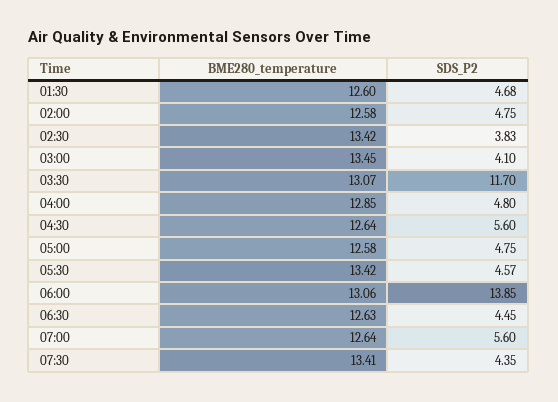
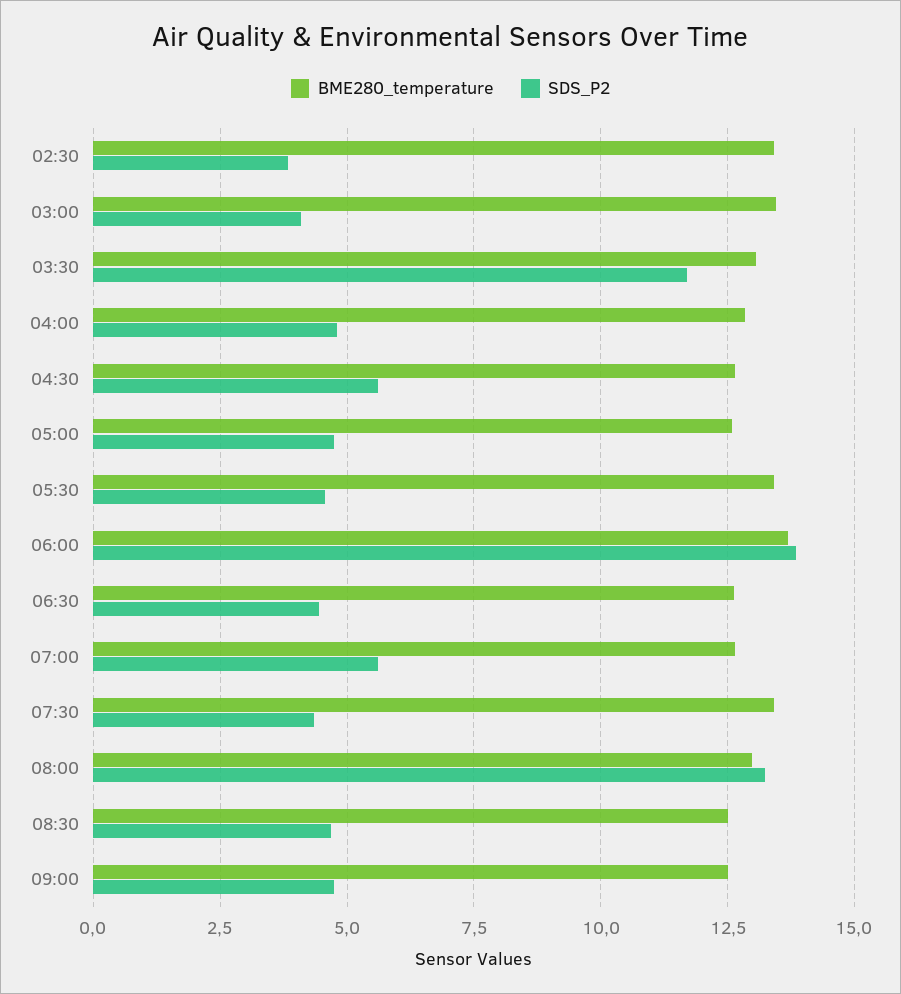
BME280_temperature, 01:30: 12.6 -> none
SDS_P2, 01:30: 4.68 -> none
BME280_temperature, 02:00: 12.58 -> none
SDS_P2, 02:00: 4.75 -> none
BME280_temperature, 06:00: 13.06 -> 13.75
BME280_temperature, 08:00: none -> 13
SDS_P2, 08:00: none -> 13.25
BME280_temperature, 08:30: none -> 12.5
SDS_P2, 08:30: none -> 4.75
BME280_temperature, 09:00: none -> 12.5
SDS_P2, 09:00: none -> 4.75

